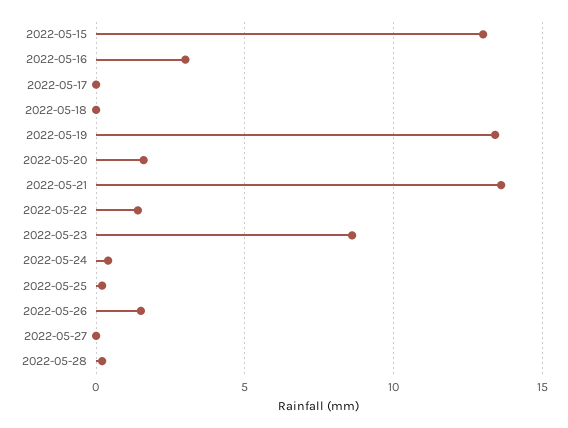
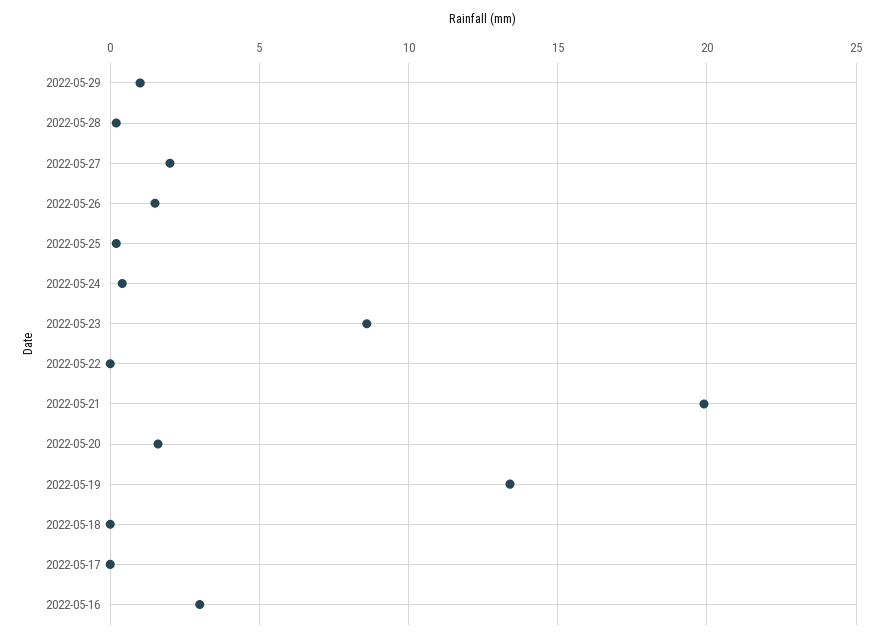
2022-05-15: 13 -> none
2022-05-21: 13.5 -> 20
2022-05-22: 1.5 -> 0
2022-05-27: 0 -> 2
2022-05-29: none -> 1

